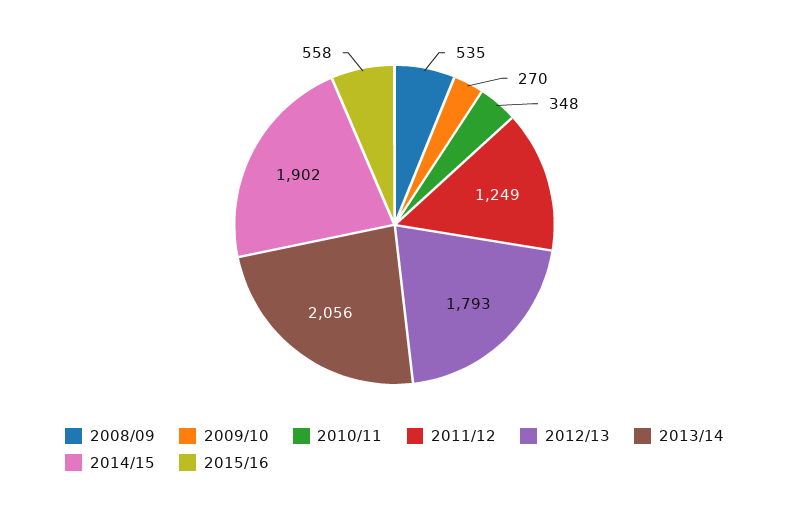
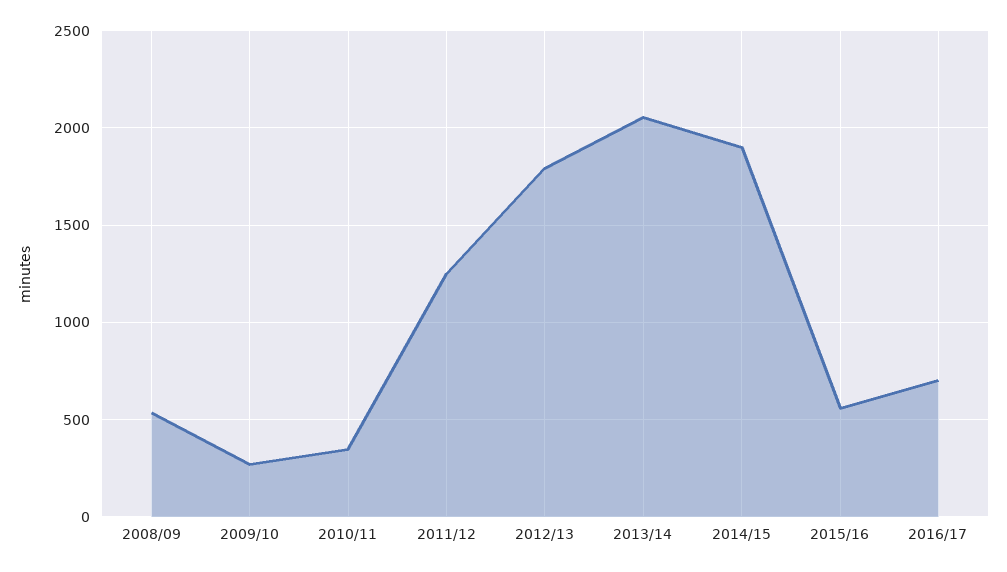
2016/17: none -> 700

